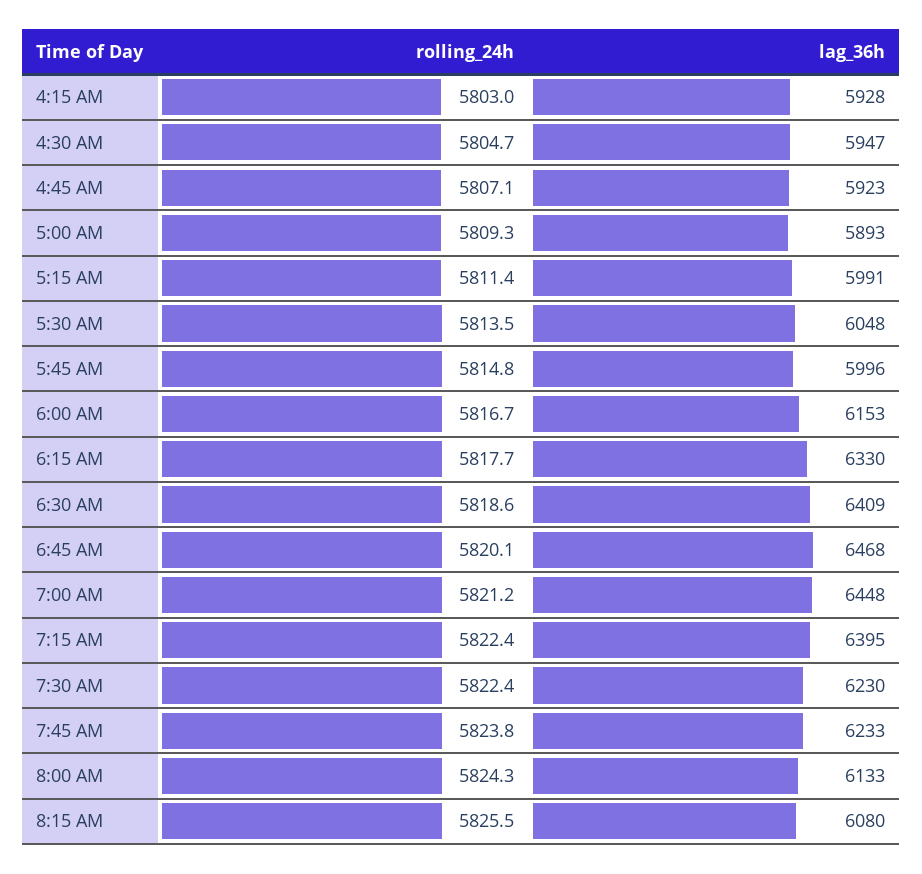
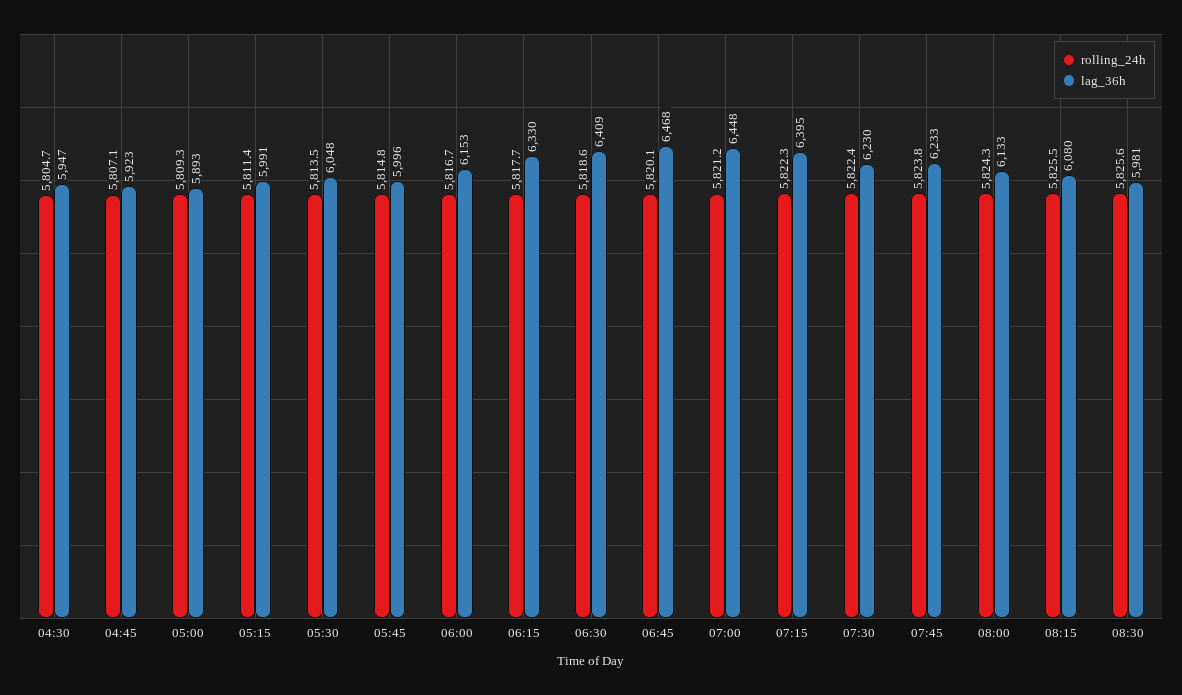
rolling_24h, 4:15 AM: 5803 -> none
lag_36h, 4:15 AM: 5928 -> none
rolling_24h, 7:15 AM: 5822.4 -> 5822.3
rolling_24h, 08:30: none -> 5825.6
lag_36h, 08:30: none -> 5981

